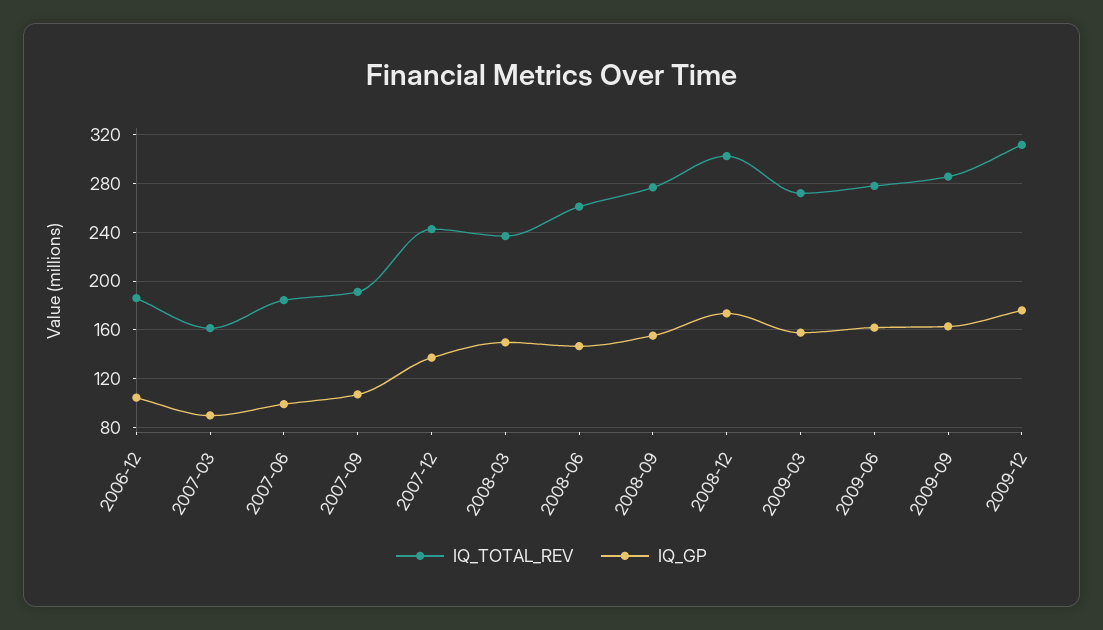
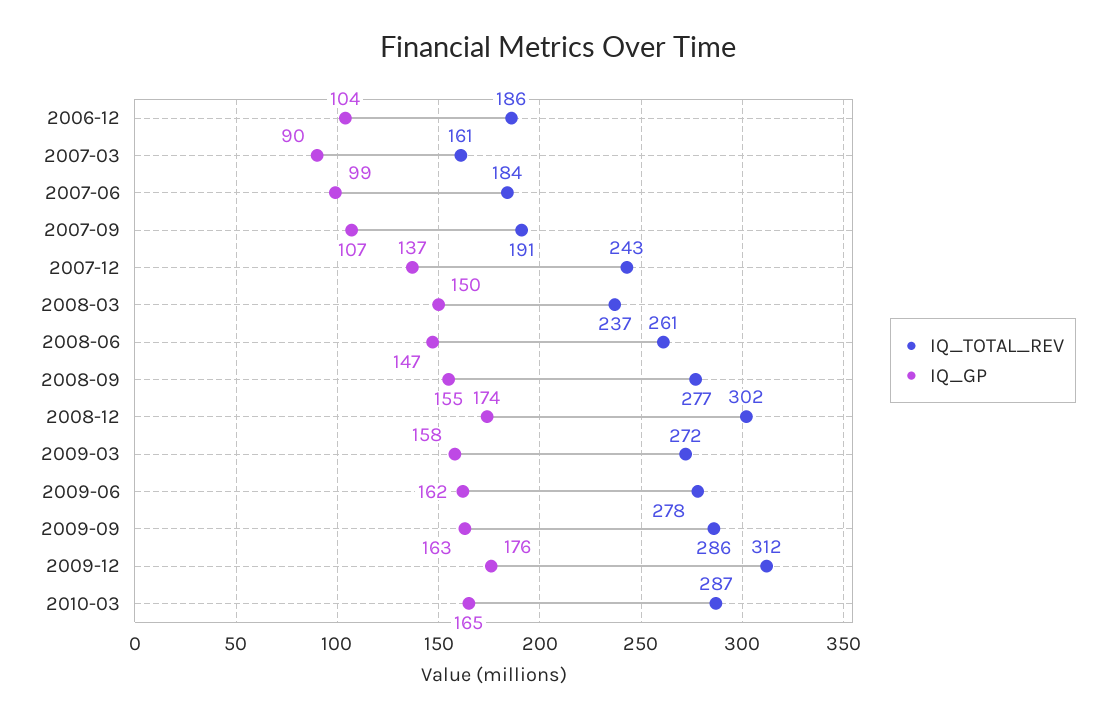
IQ_TOTAL_REV, 2010-03: none -> 287
IQ_GP, 2010-03: none -> 165

